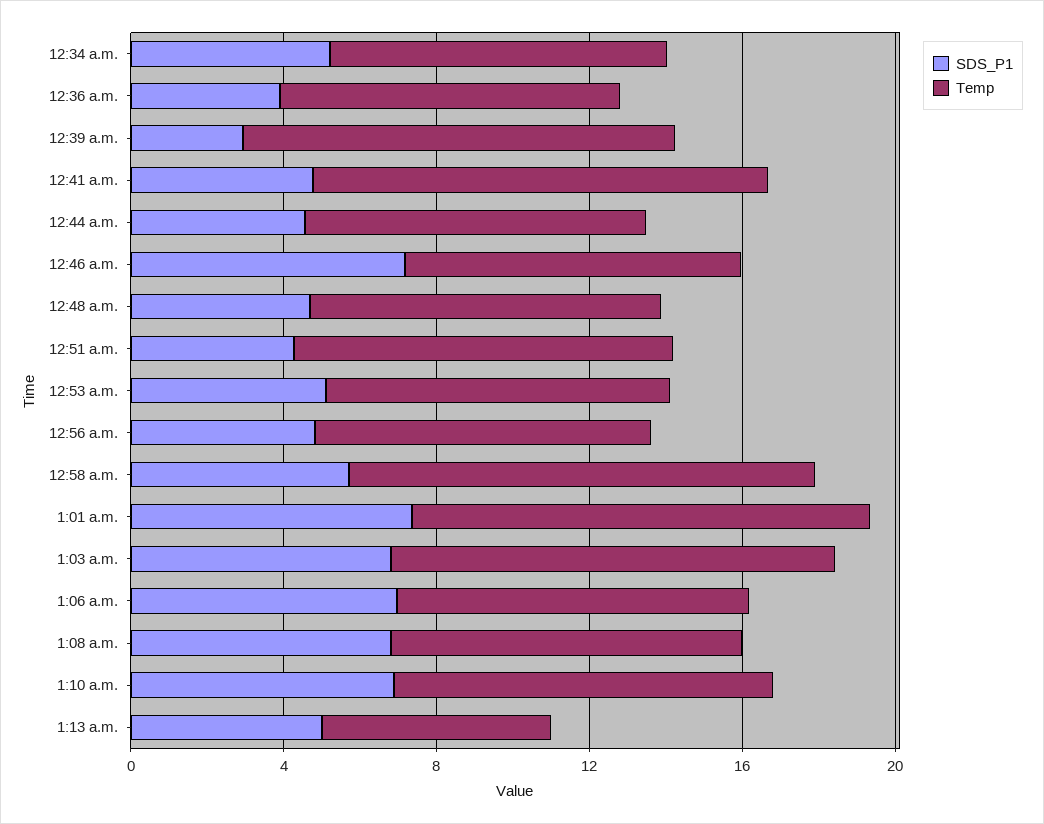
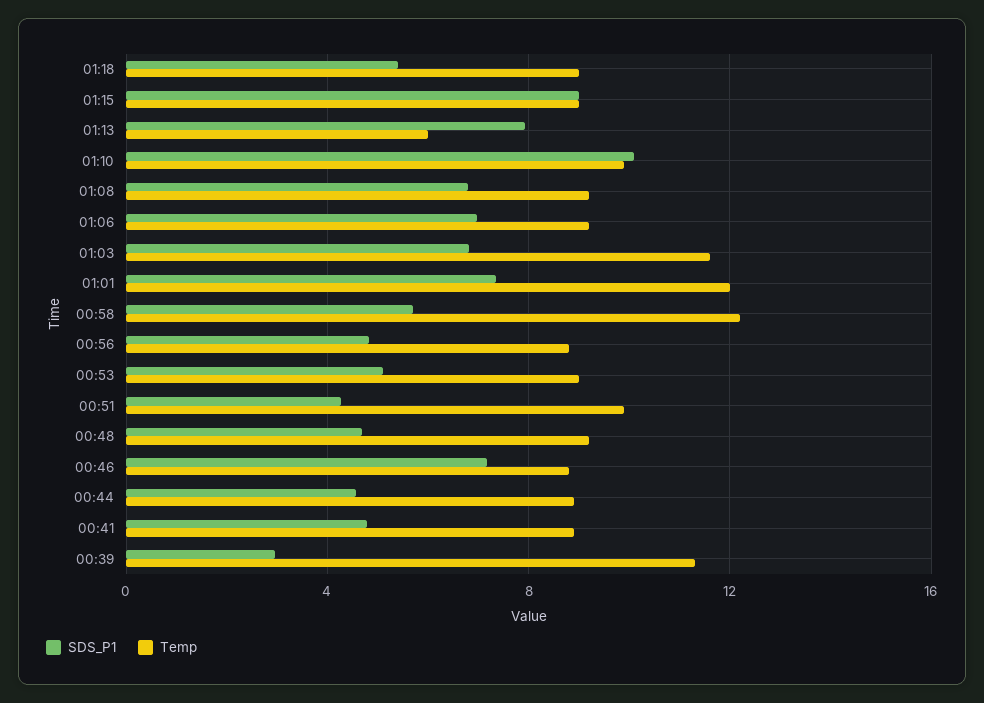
SDS_P1, 12:34 a.m.: 5 -> none
Temp, 12:34 a.m.: 9 -> none
SDS_P1, 12:36 a.m.: 4 -> none
Temp, 12:36 a.m.: 9 -> none
Temp, 12:41 a.m.: 12 -> 9
SDS_P1, 1:10 a.m.: 7 -> 10
SDS_P1, 1:13 a.m.: 5 -> 8
SDS_P1, 01:18: none -> 5.5
Temp, 01:18: none -> 9
SDS_P1, 01:15: none -> 9
Temp, 01:15: none -> 9

